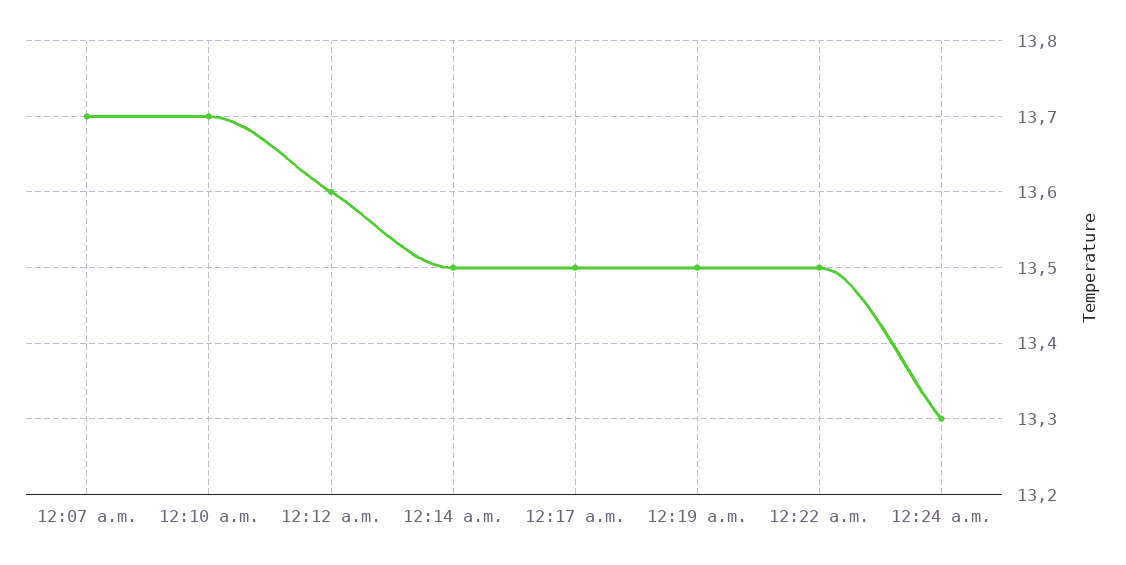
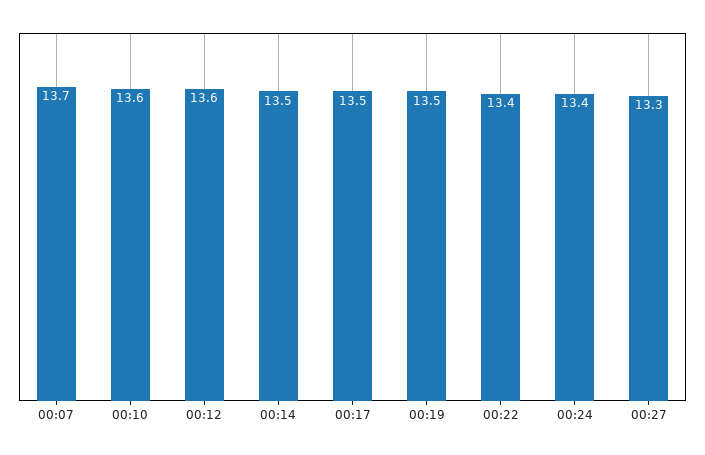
12:10 a.m.: 13.7 -> 13.6
12:22 a.m.: 13.5 -> 13.4
12:24 a.m.: 13.3 -> 13.4
00:27: none -> 13.3

